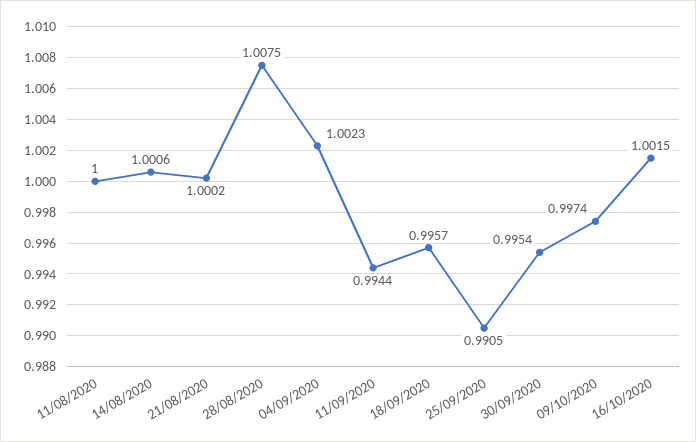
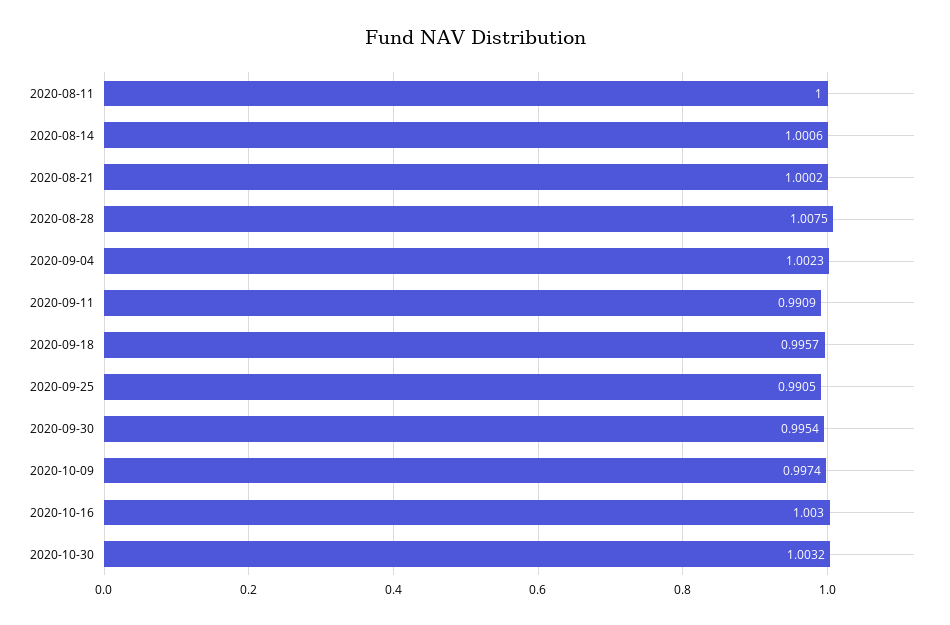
11/09/2020: 0.9944 -> 0.9909
16/10/2020: 1.0015 -> 1.003
2020-10-30: none -> 1.0032

